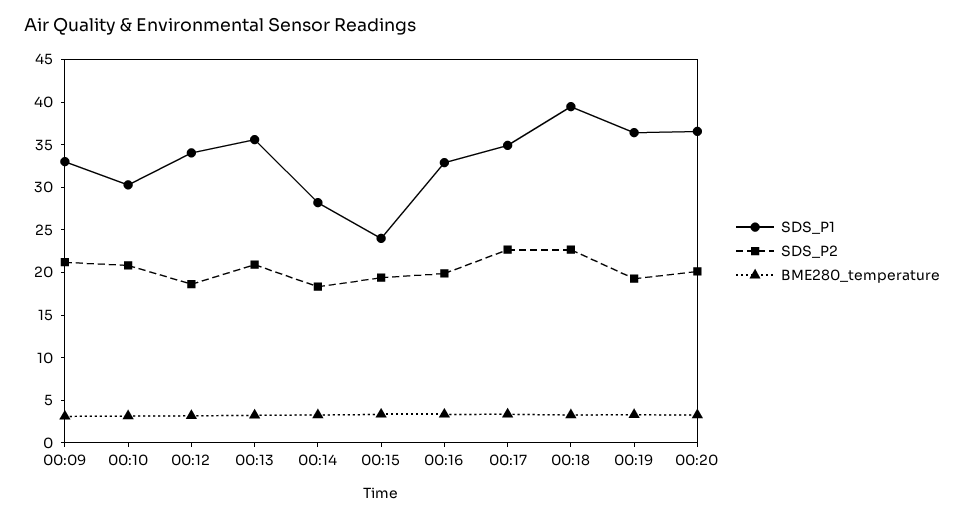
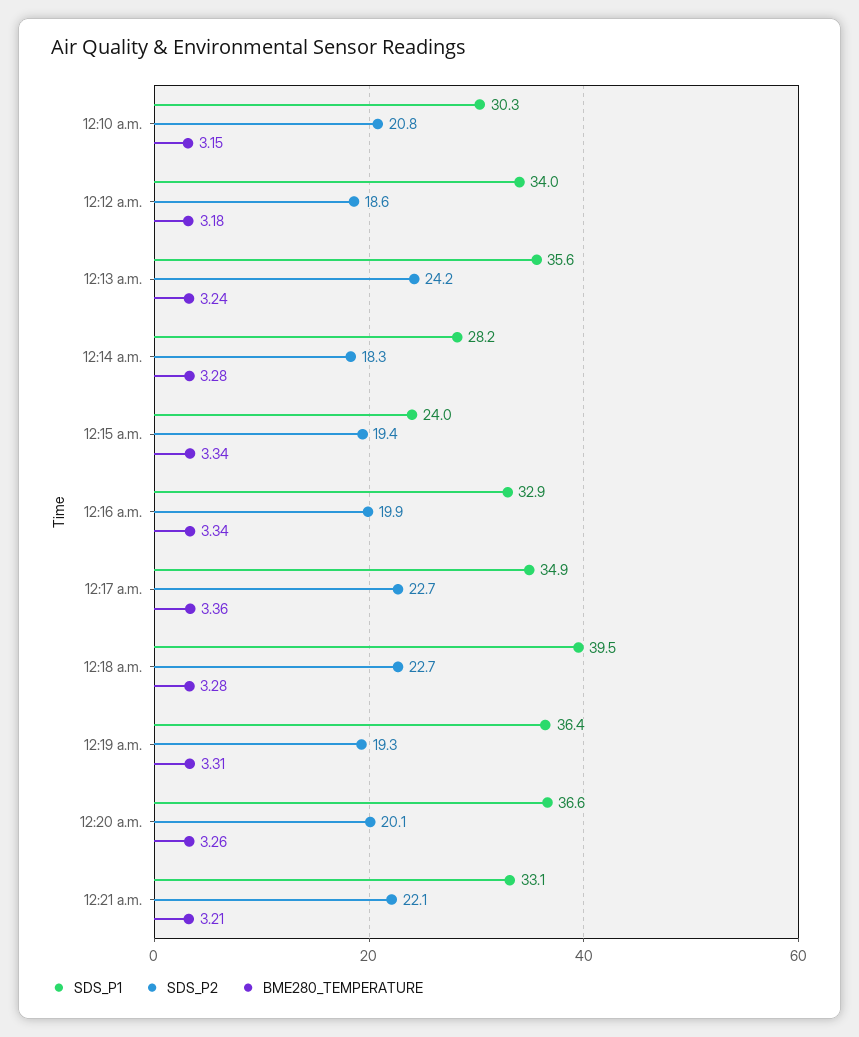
SDS_P1, 00:09: 33 -> none
SDS_P2, 00:09: 21 -> none
BME280_temperature, 00:09: 3 -> none
SDS_P2, 00:13: 21 -> 24.2
SDS_P1, 12:21 a.m.: none -> 33.1
SDS_P2, 12:21 a.m.: none -> 22.1
BME280_temperature, 12:21 a.m.: none -> 3.21

